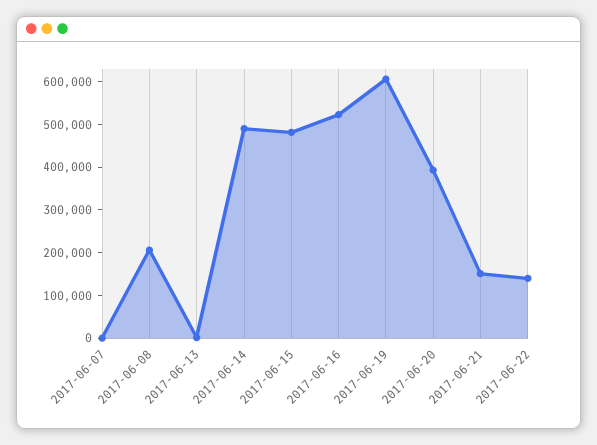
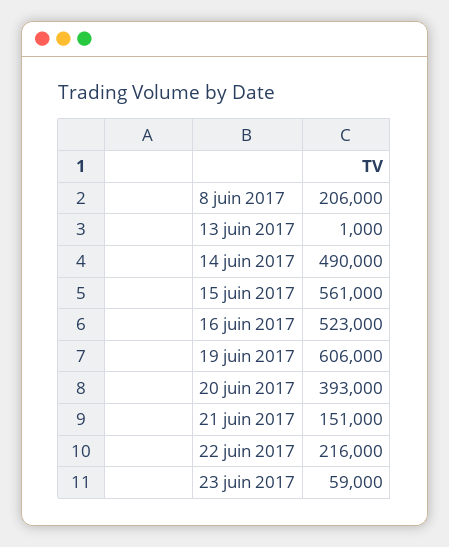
2017-06-07: 0 -> none
2017-06-15: 480000 -> 561000
2017-06-22: 140000 -> 216000
23 juin 2017: none -> 59000

